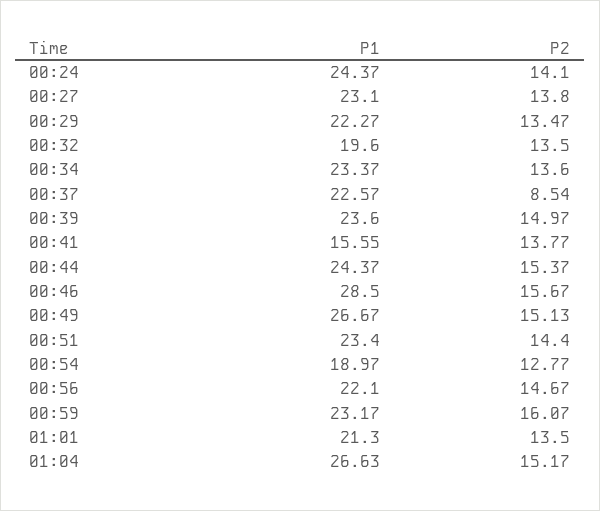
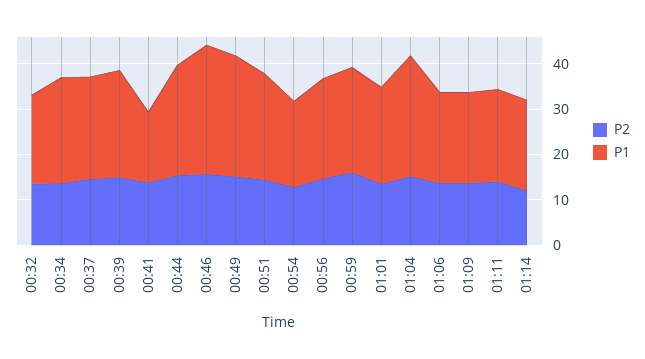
P1, 00:24: 24.37 -> none
P2, 00:24: 14.1 -> none
P1, 00:27: 23.1 -> none
P2, 00:27: 13.8 -> none
P1, 00:29: 22.27 -> none
P2, 00:29: 13.47 -> none
P2, 00:37: 8.54 -> 14
P2, 01:06: none -> 14
P1, 01:06: none -> 20
P2, 01:09: none -> 14
P1, 01:09: none -> 20
P2, 01:11: none -> 14
P1, 01:11: none -> 20
P2, 01:14: none -> 12
P1, 01:14: none -> 20

